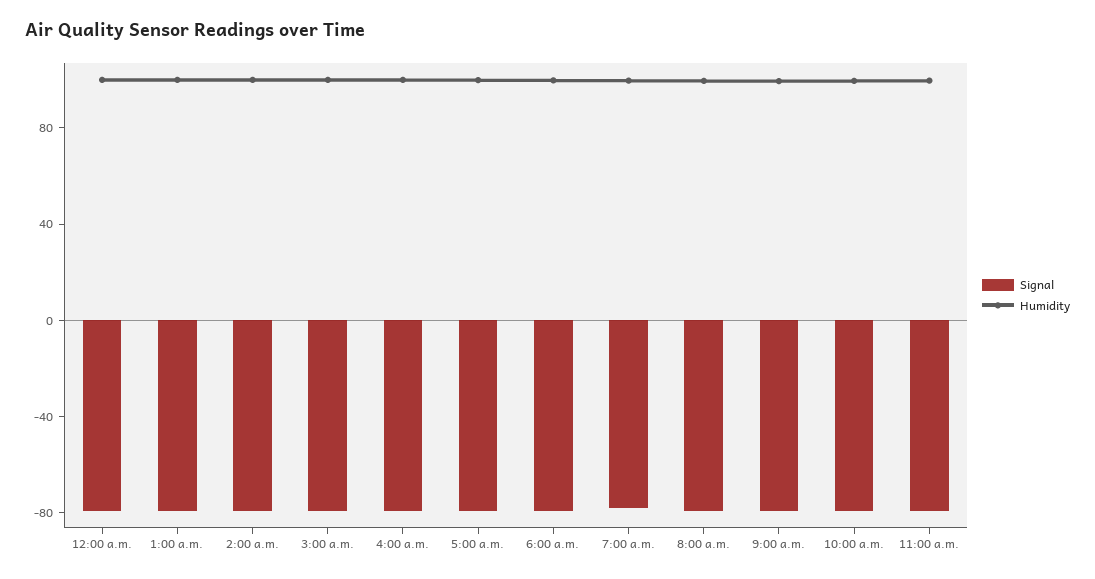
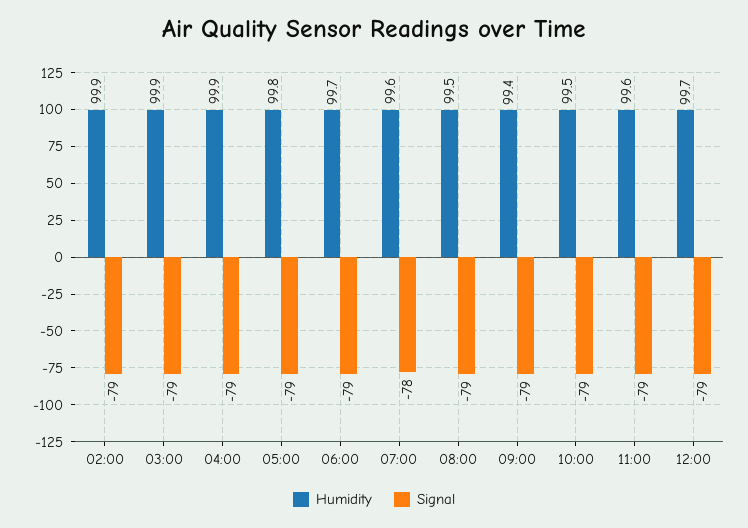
Signal, 12:00 a.m.: -80 -> none
Humidity, 12:00 a.m.: 100 -> none
Signal, 1:00 a.m.: -80 -> none
Humidity, 1:00 a.m.: 100 -> none
Humidity, 12:00: none -> 99.7
Signal, 12:00: none -> -79

